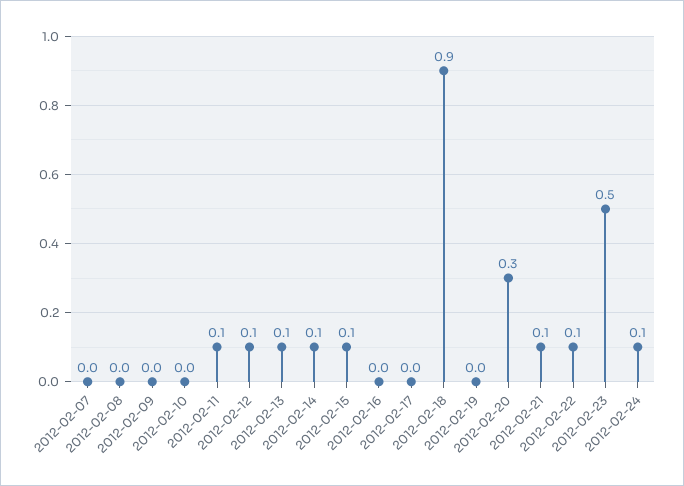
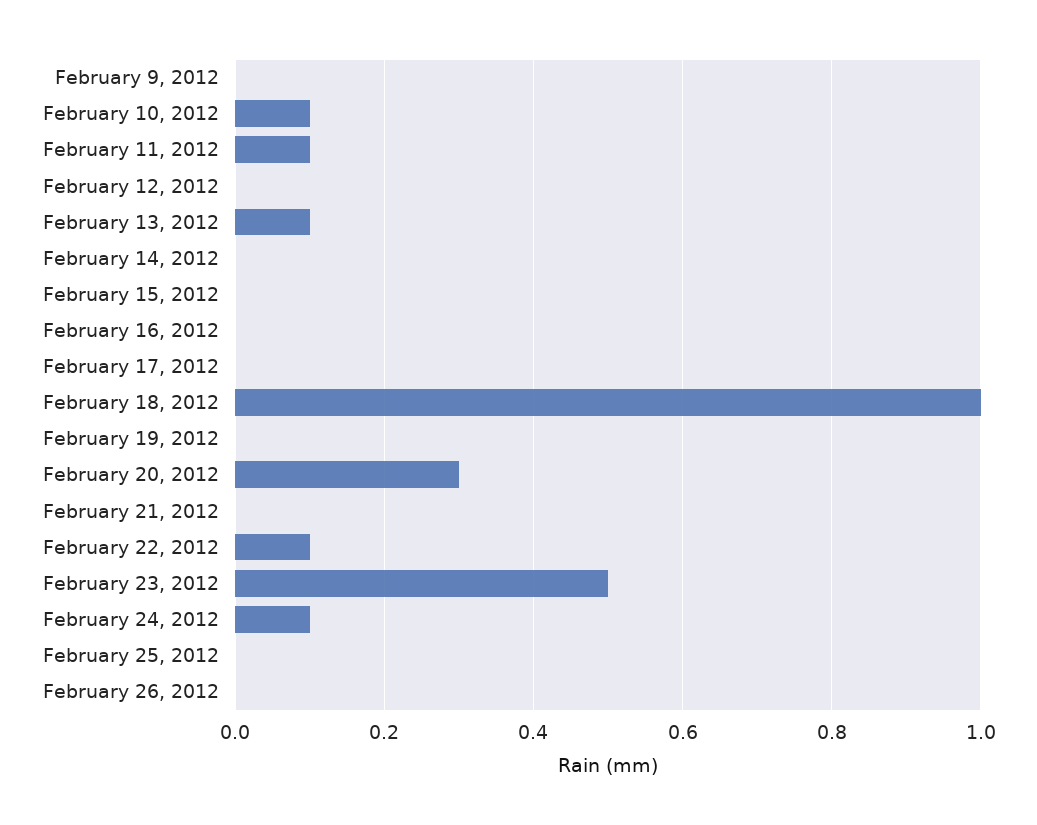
2012-02-07: 0 -> none
2012-02-08: 0 -> none
2012-02-10: 0 -> 0.1
2012-02-12: 0.1 -> 0
2012-02-14: 0.1 -> 0
2012-02-15: 0.1 -> 0
2012-02-18: 0.9 -> 1
2012-02-21: 0.1 -> 0
February 25, 2012: none -> 0
February 26, 2012: none -> 0

